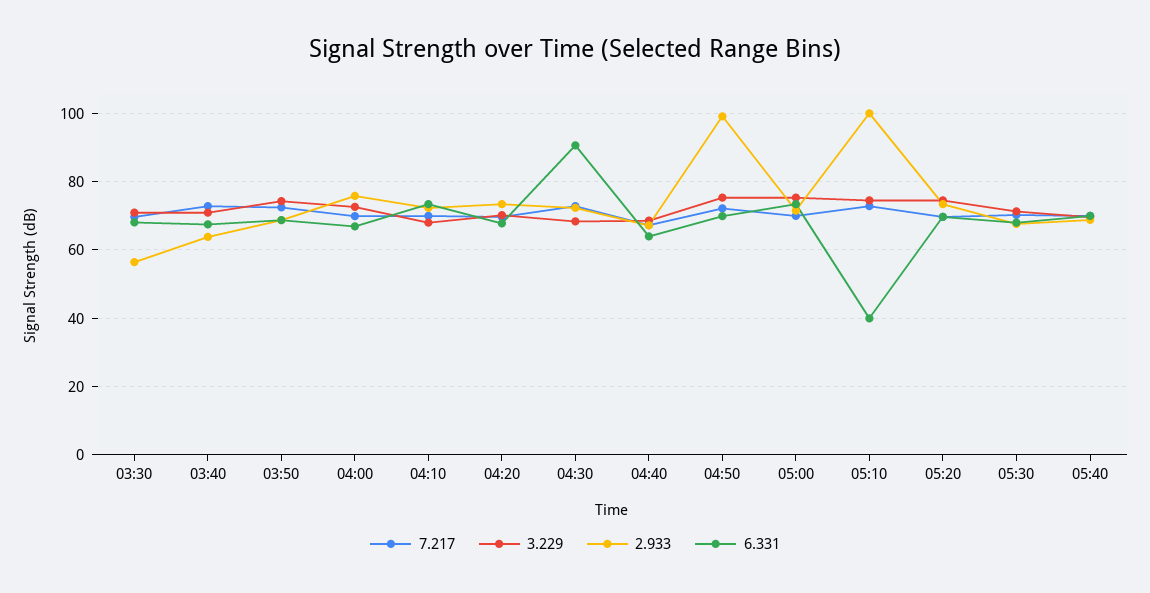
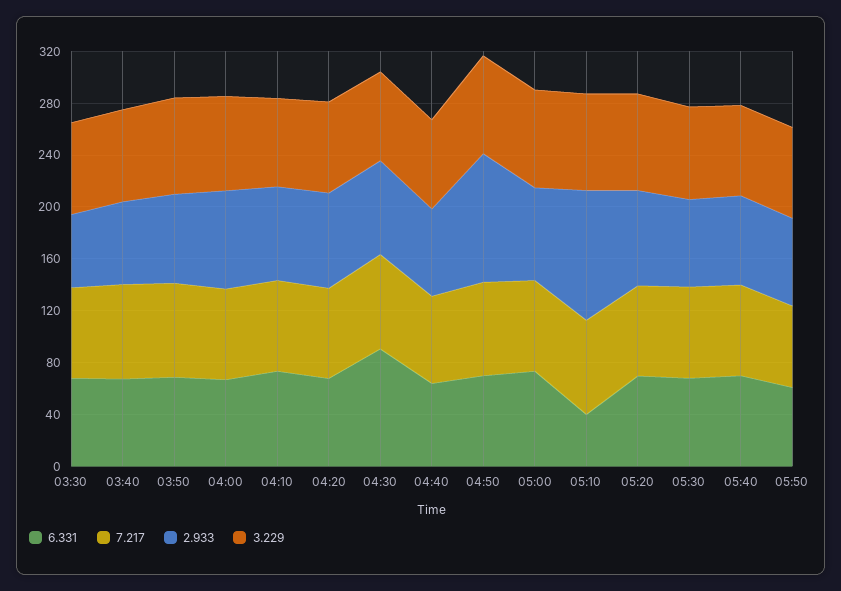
6.331, 05:50: none -> 60
7.217, 05:50: none -> 60
2.933, 05:50: none -> 70
3.229, 05:50: none -> 70

